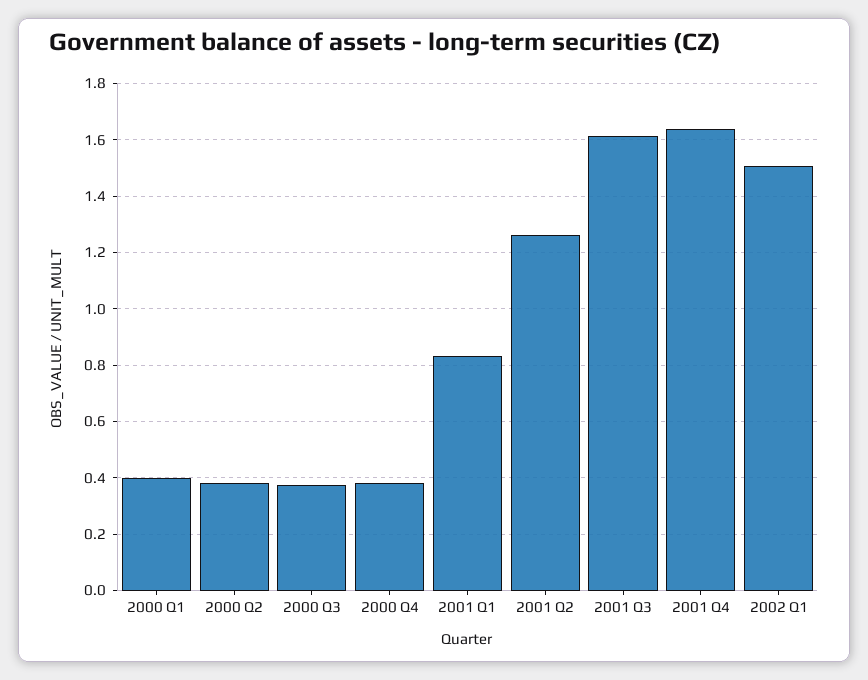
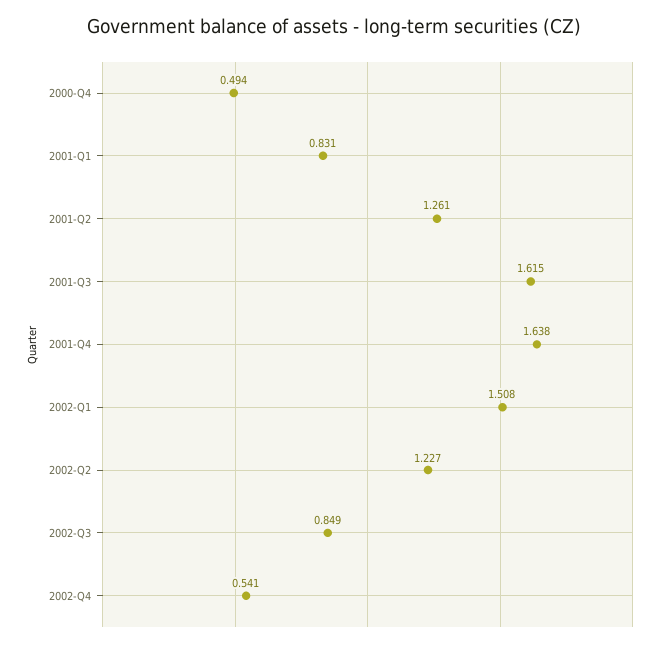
2000 Q1: 0.4 -> none
2000 Q2: 0.375 -> none
2000 Q3: 0.375 -> none
2000 Q4: 0.375 -> 0.494
2002-Q2: none -> 1.227
2002-Q3: none -> 0.849
2002-Q4: none -> 0.541

